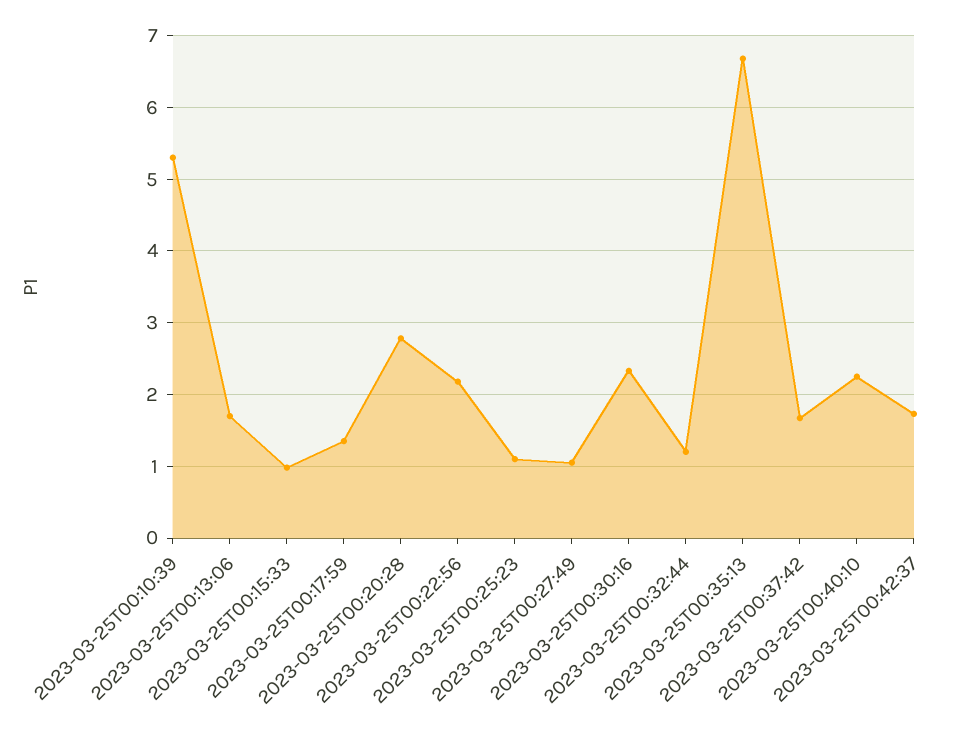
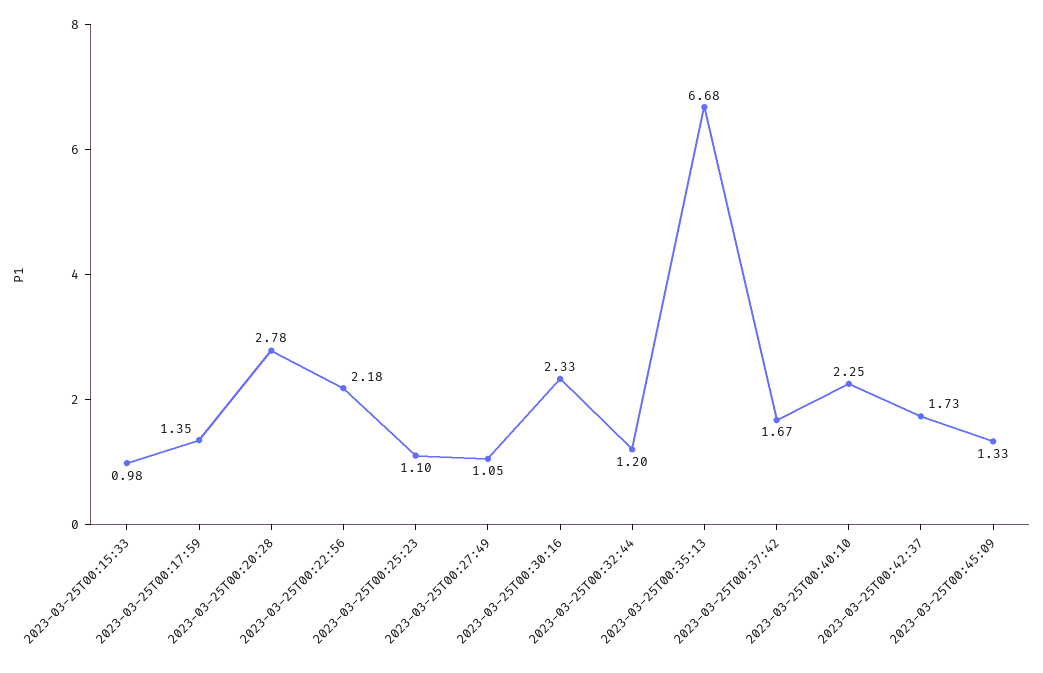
2023-03-25T00:10:39: 5.3 -> none
2023-03-25T00:13:06: 1.7 -> none
2023-03-25T00:45:09: none -> 1.33

